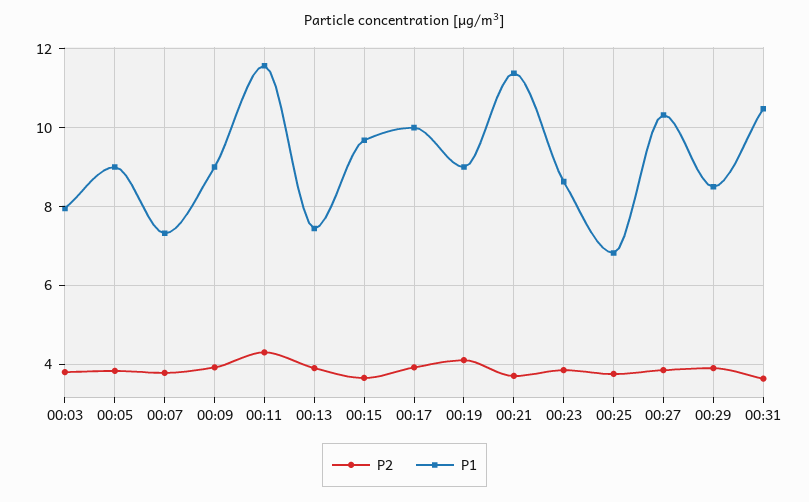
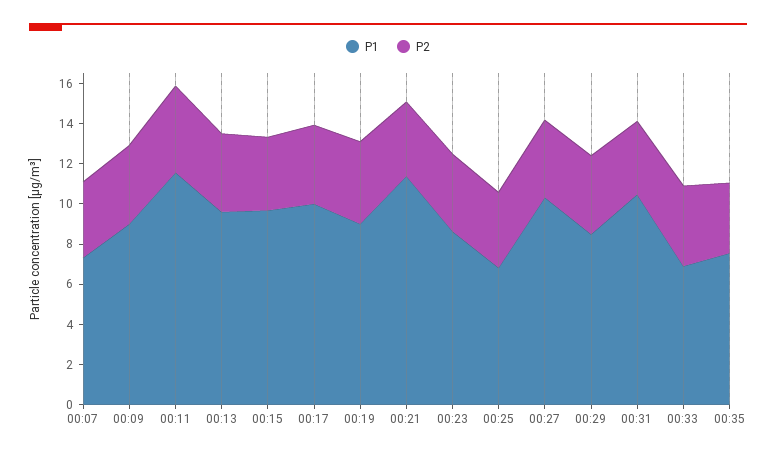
P2, 00:03: 3.8 -> none
P1, 00:03: 8 -> none
P2, 00:05: 3.8 -> none
P1, 00:05: 9 -> none
P1, 00:13: 7.4 -> 9.5
P1, 00:33: none -> 7
P2, 00:33: none -> 4
P1, 00:35: none -> 7.5
P2, 00:35: none -> 3.5

